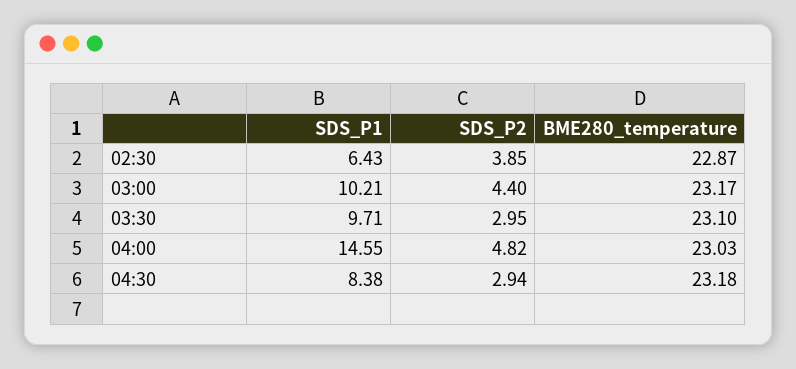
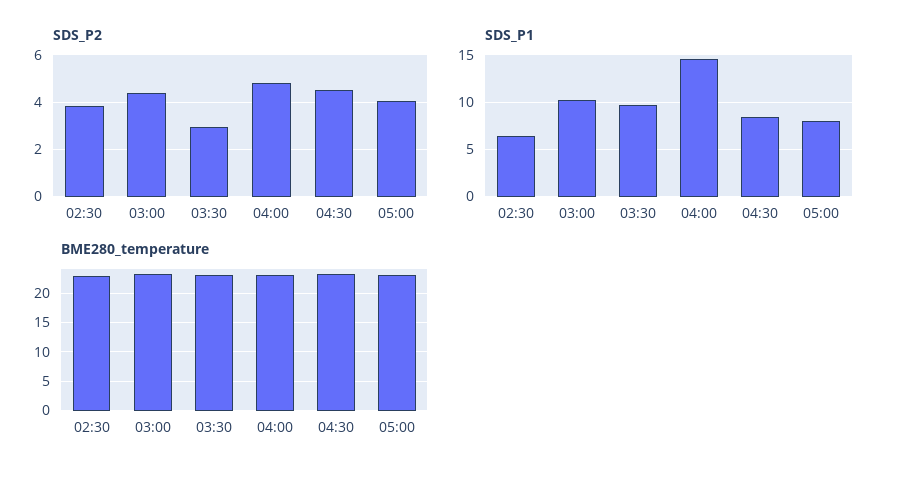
SDS_P2, 04:30: 2.94 -> 4.5
SDS_P2, 05:00: none -> 4
SDS_P1, 05:00: none -> 8
BME280_temperature, 05:00: none -> 22.5

